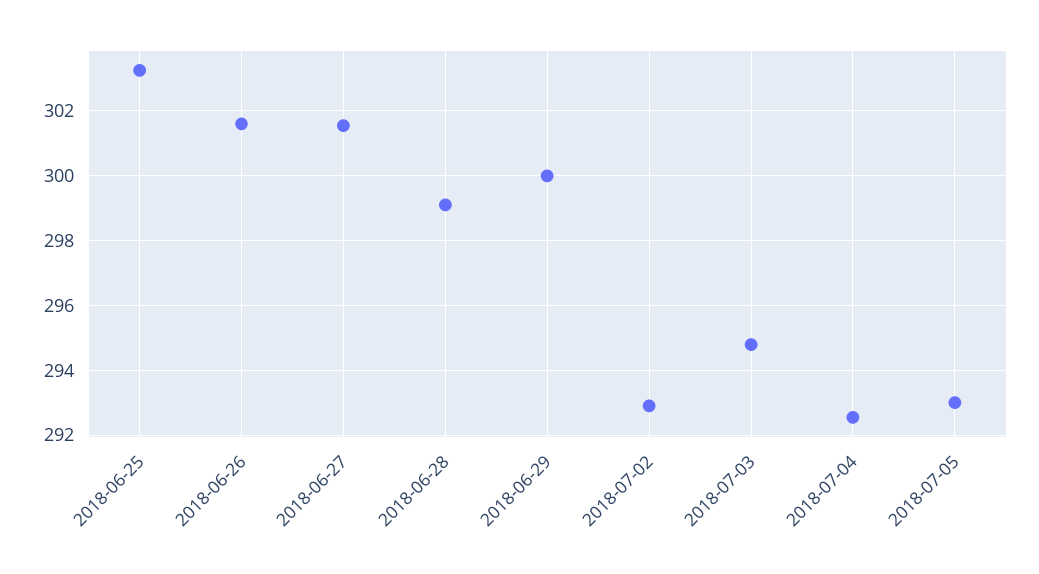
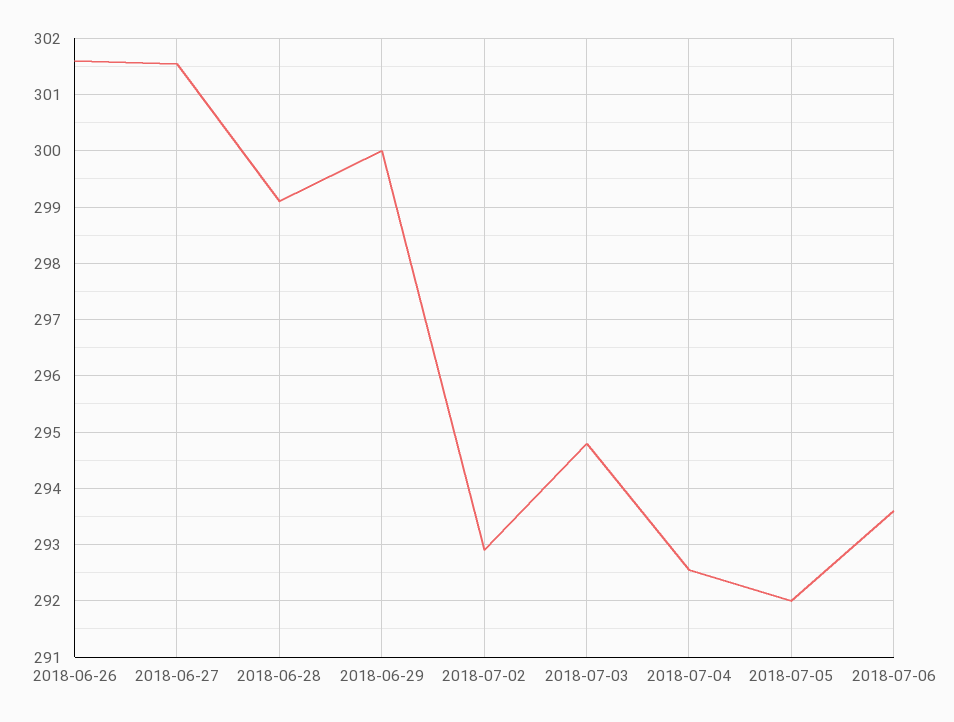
2018-06-25: 303.2 -> none
2018-07-05: 293 -> 292
2018-07-06: none -> 293.6

